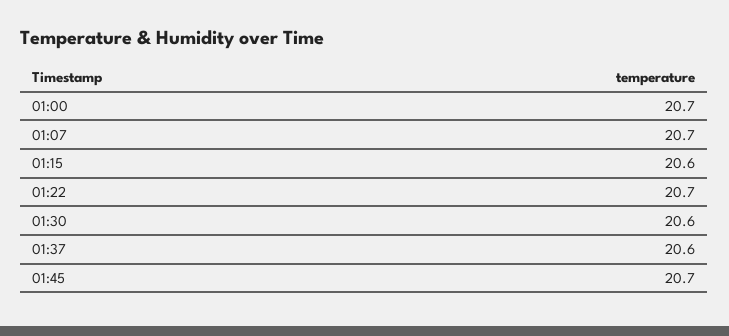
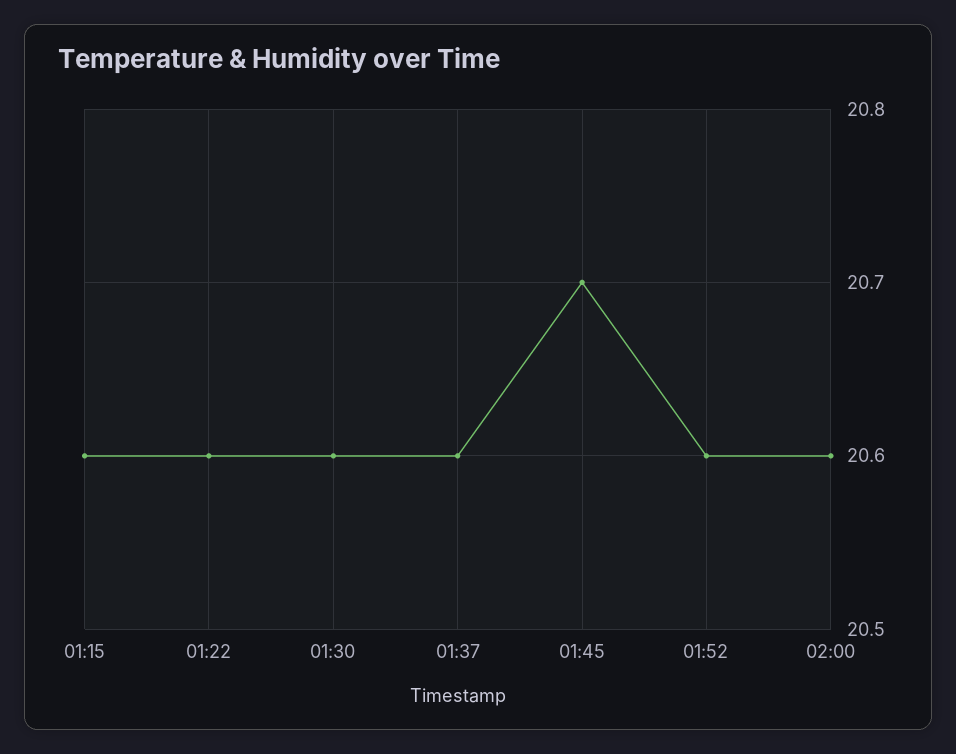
01:00: 20.7 -> none
01:07: 20.7 -> none
01:22: 20.7 -> 20.6
01:52: none -> 20.6
02:00: none -> 20.6

